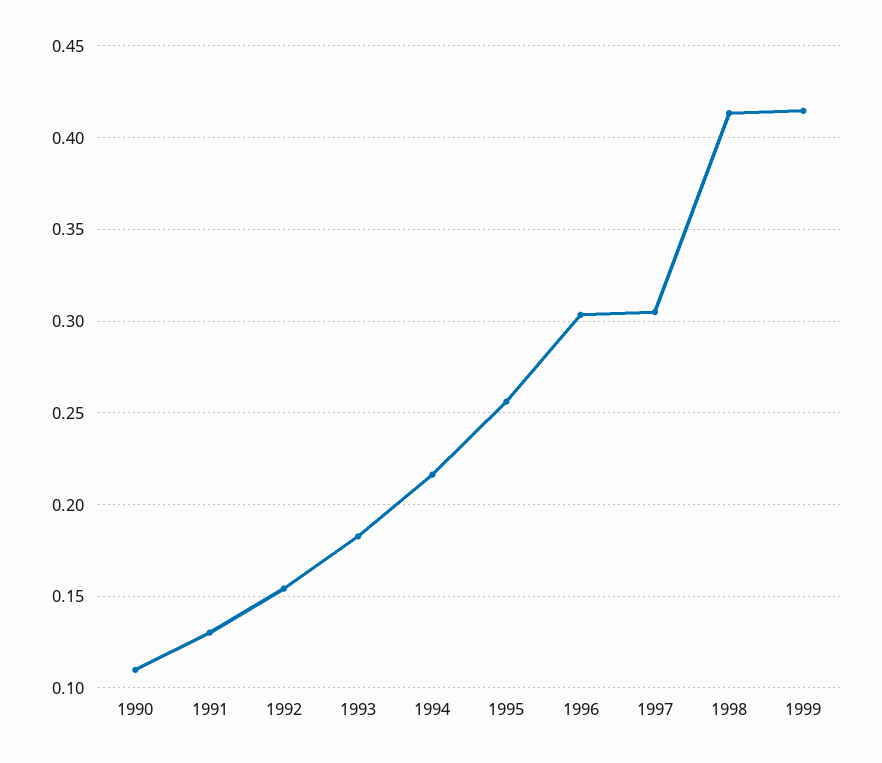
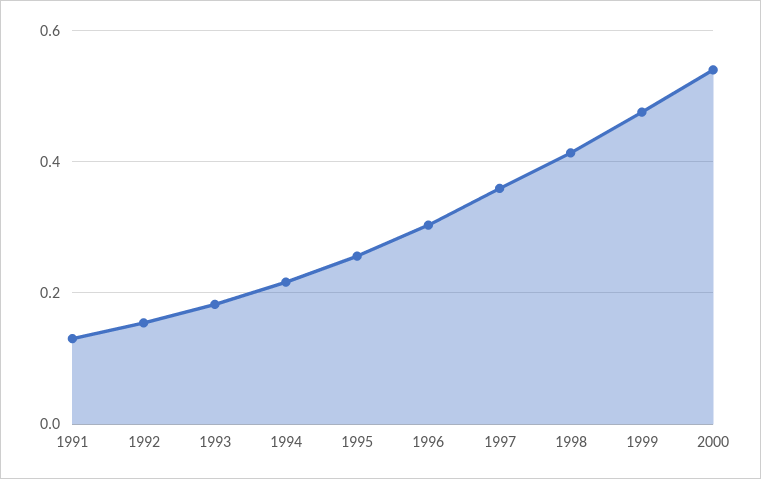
1990: 0.11 -> none
1997: 0.305 -> 0.36
1999: 0.415 -> 0.48
2000: none -> 0.54

